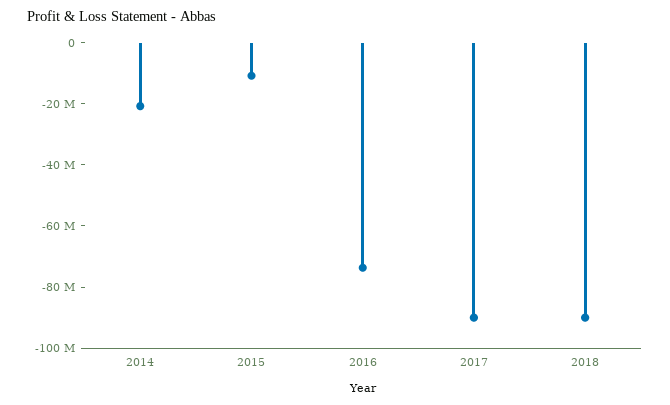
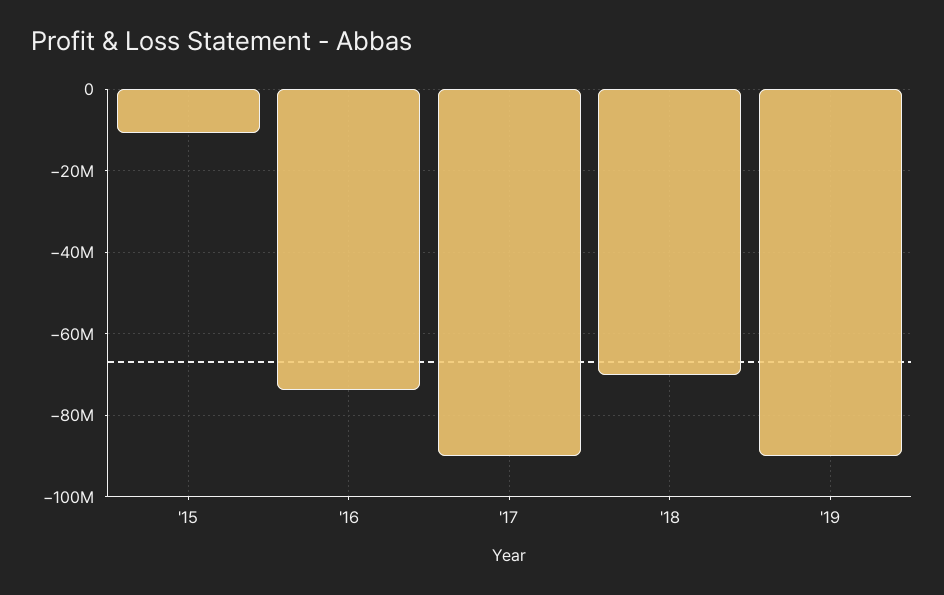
2014: -20000000 -> none
2018: -90000000 -> -70000000
'19: none -> -90000000

